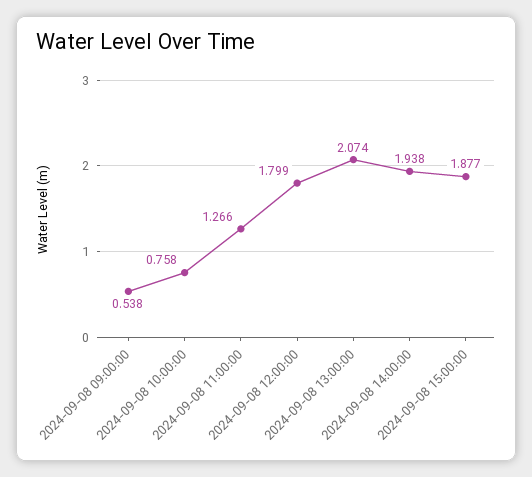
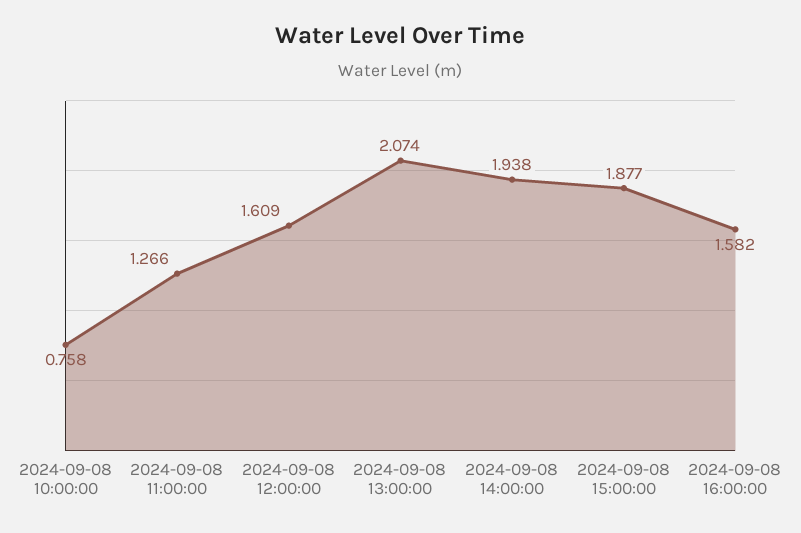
2024-09-08 09:00:00: 0.538 -> none
2024-09-08 12:00:00: 1.799 -> 1.609
2024-09-08 16:00:00: none -> 1.582

